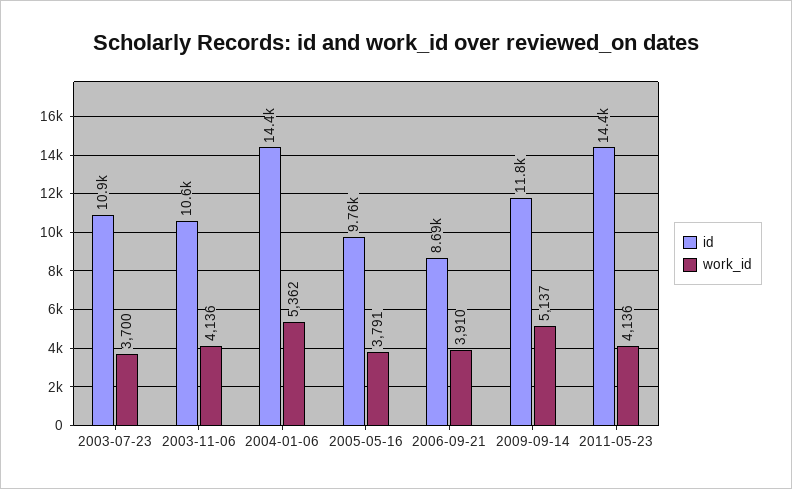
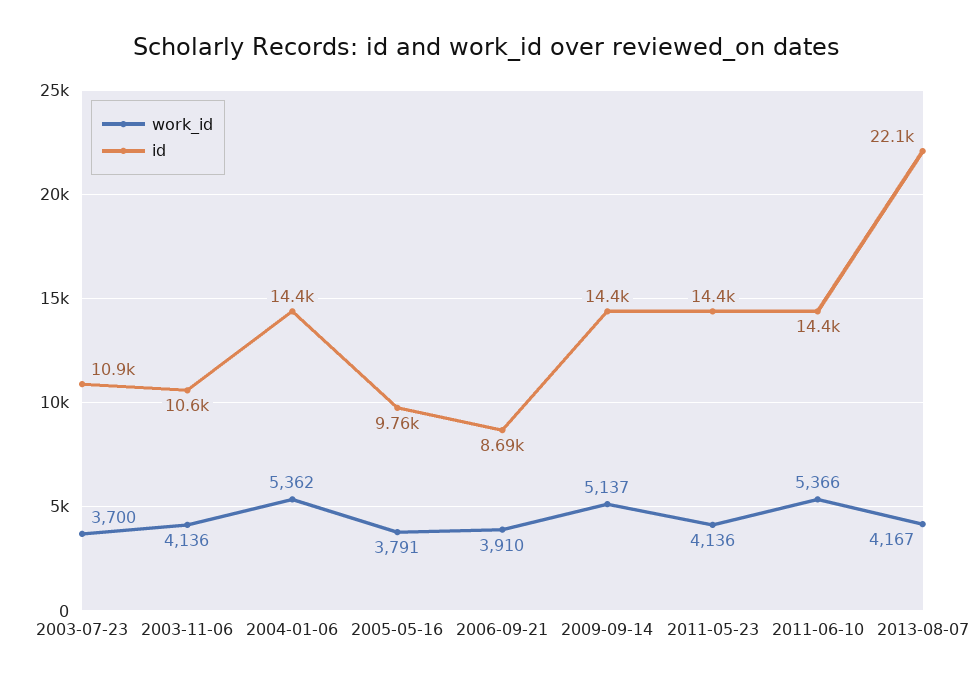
id, 2009-09-14: 11800 -> 14400
work_id, 2011-06-10: none -> 5366
id, 2011-06-10: none -> 14400
work_id, 2013-08-07: none -> 4167
id, 2013-08-07: none -> 22100

